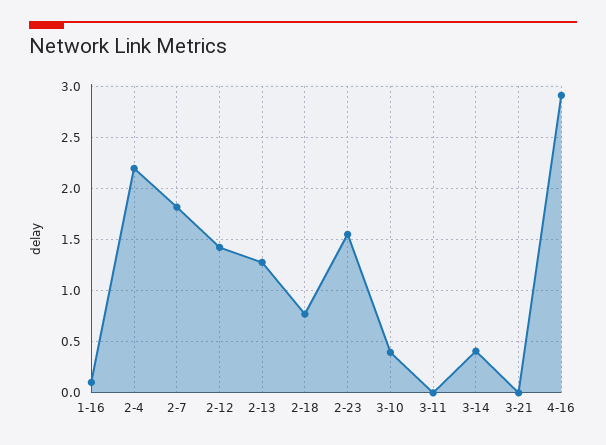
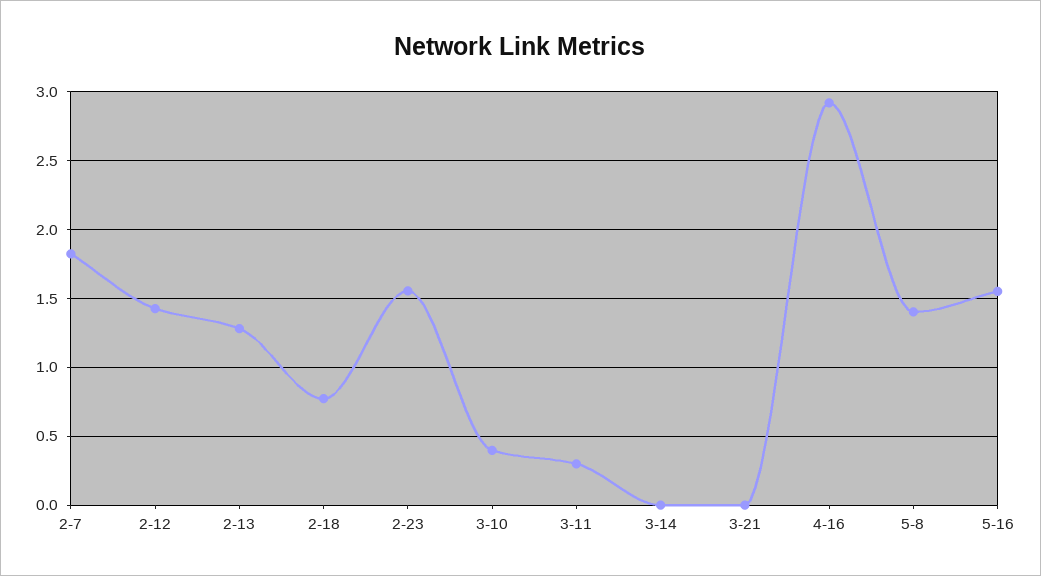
1-16: 0.1 -> none
2-4: 2.2 -> none
3-11: 0 -> 0.3
3-14: 0.4 -> 0
5-8: none -> 1.4
5-16: none -> 1.55

